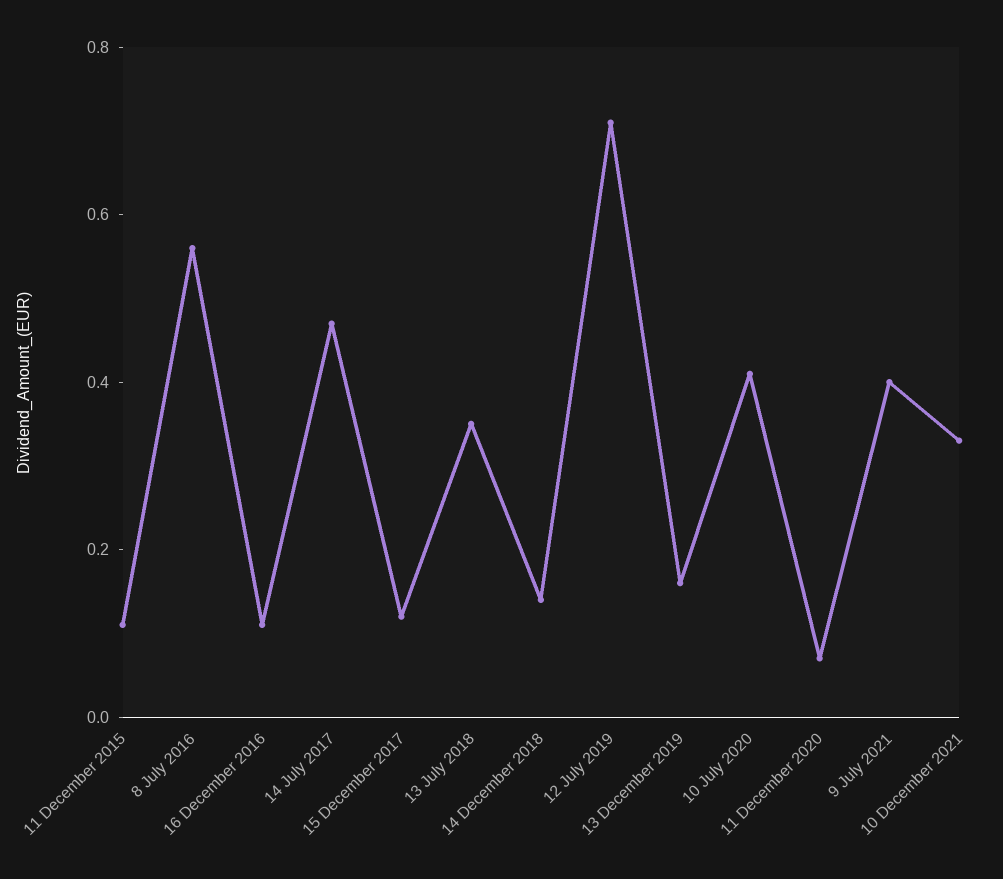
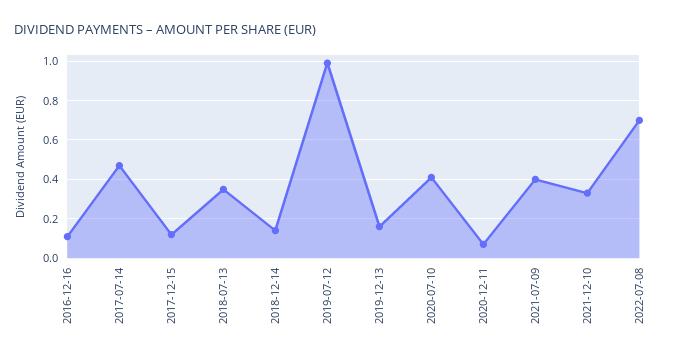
11 December 2015: 0.1 -> none
8 July 2016: 0.55 -> none
12 July 2019: 0.7 -> 1
2022-07-08: none -> 0.7

